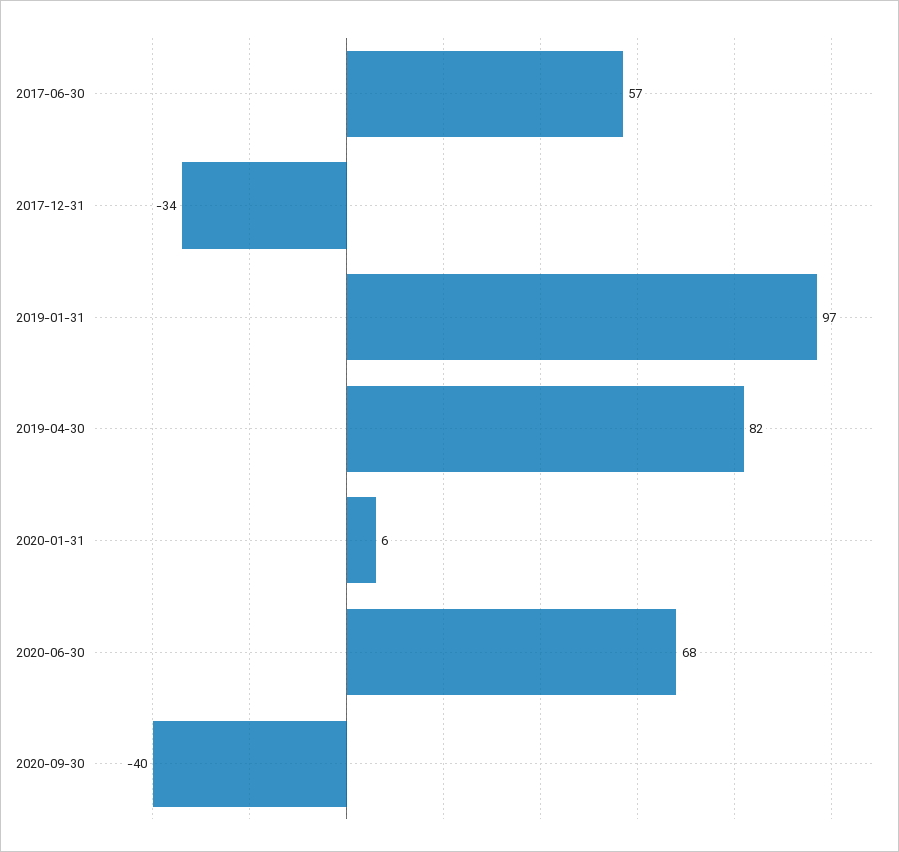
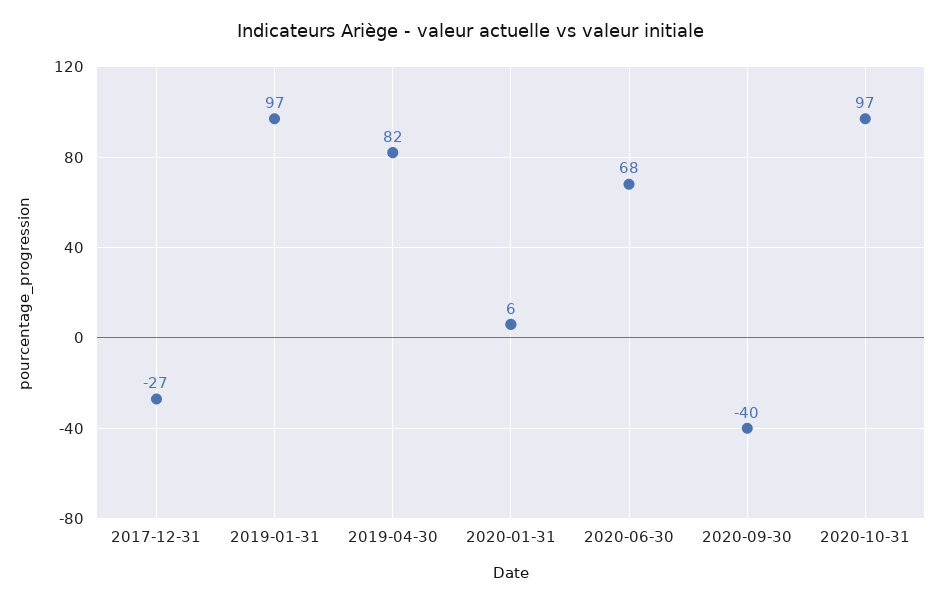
2017-06-30: 57 -> none
2017-12-31: -34 -> -27
2020-10-31: none -> 97

